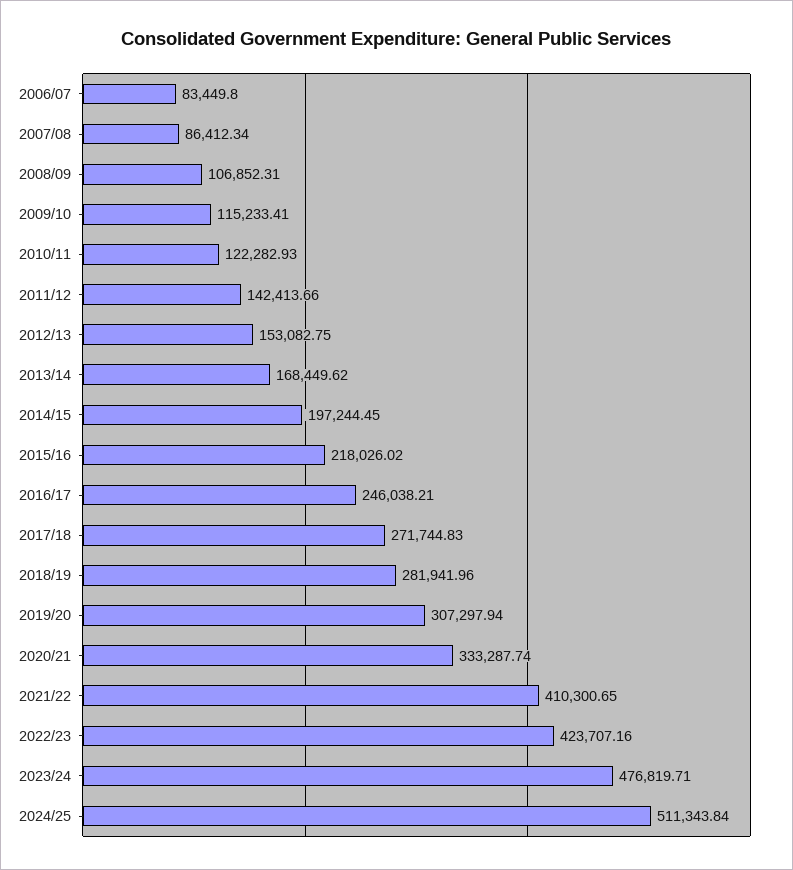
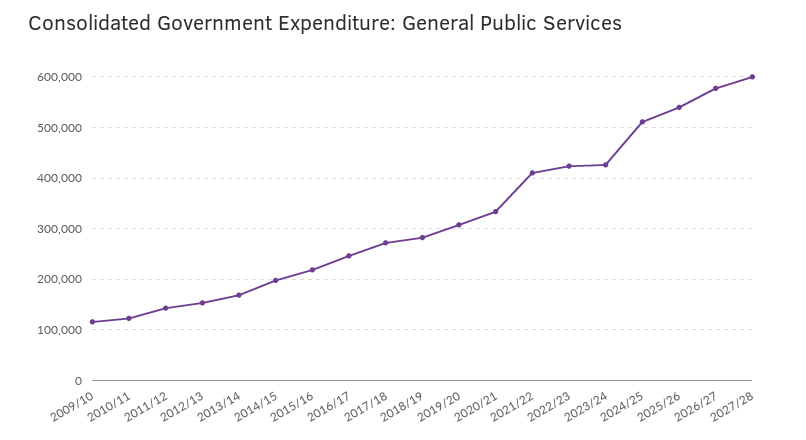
2006/07: 83449.8 -> none
2007/08: 86412.34 -> none
2008/09: 106852.31 -> none
2023/24: 476819.71 -> 420000
2025/26: none -> 540000
2026/27: none -> 580000
2027/28: none -> 600000

